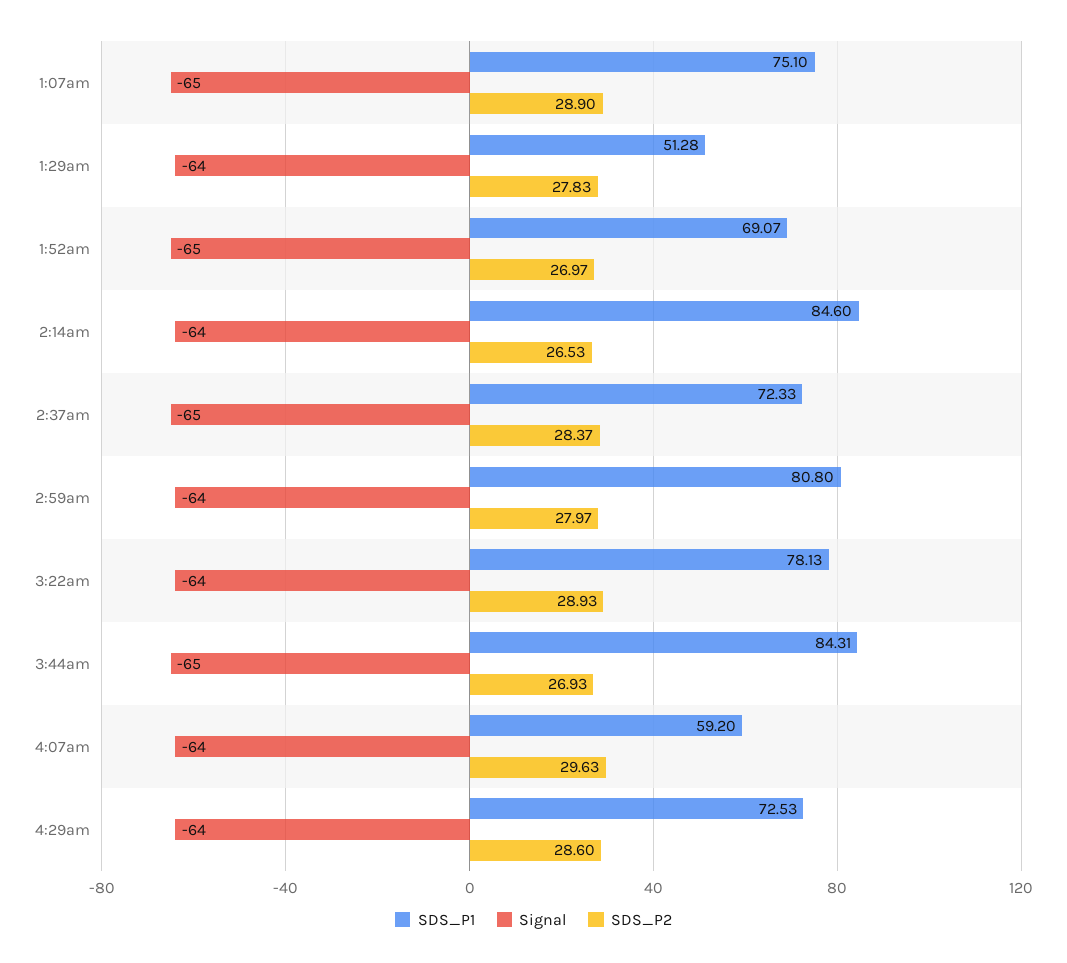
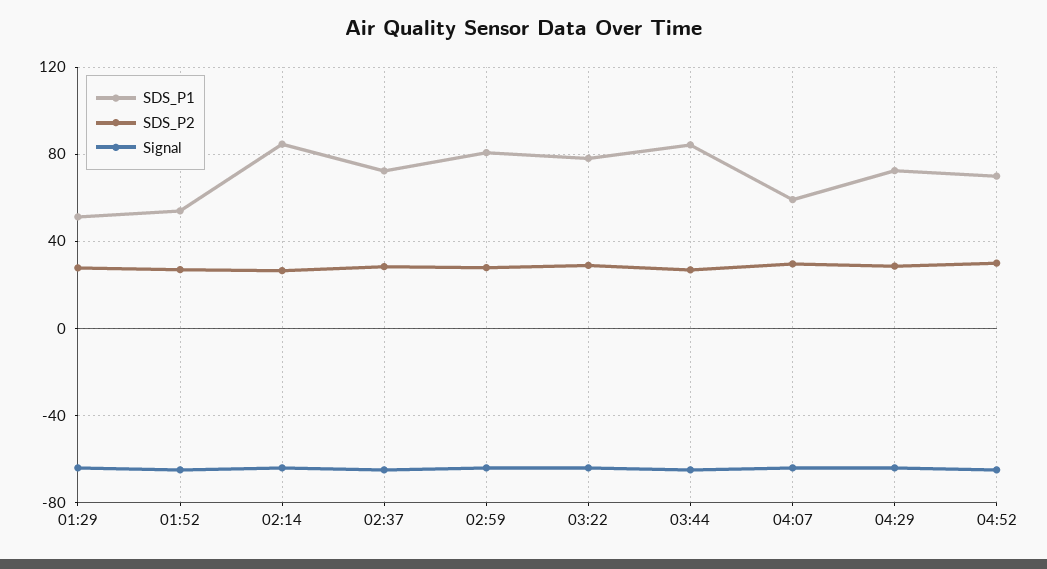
SDS_P1, 1:07am: 75.1 -> none
Signal, 1:07am: -65 -> none
SDS_P2, 1:07am: 28.9 -> none
SDS_P1, 1:52am: 69.07 -> 55
SDS_P1, 04:52: none -> 70
SDS_P2, 04:52: none -> 30
Signal, 04:52: none -> -65

